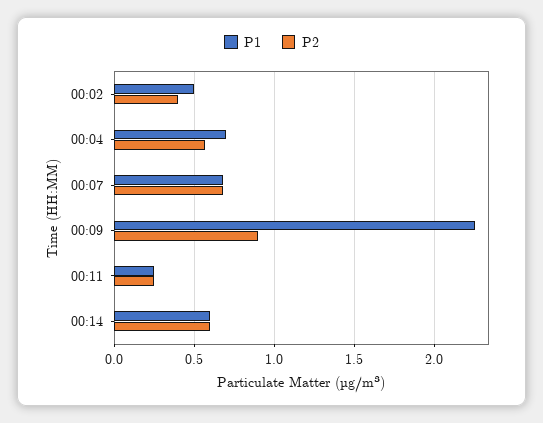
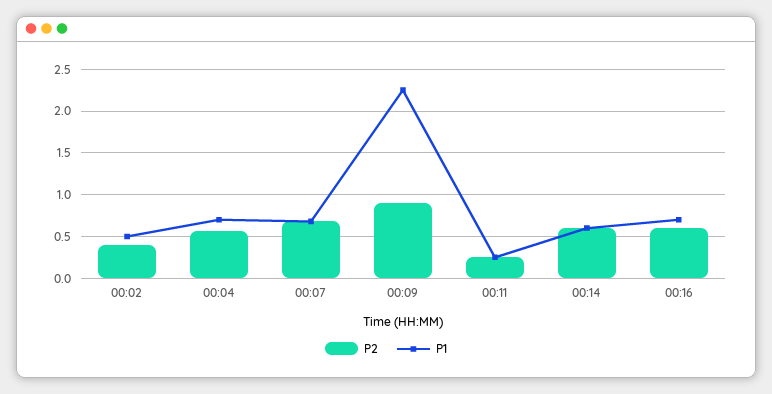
P2, 00:16: none -> 0.6
P1, 00:16: none -> 0.7

